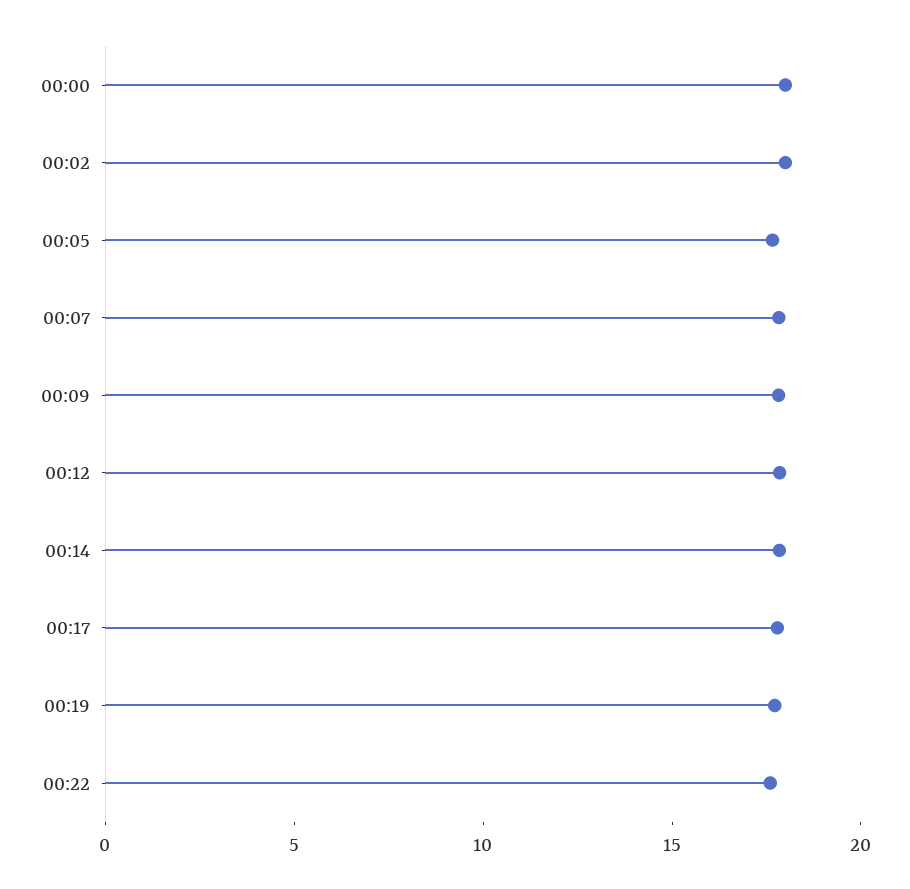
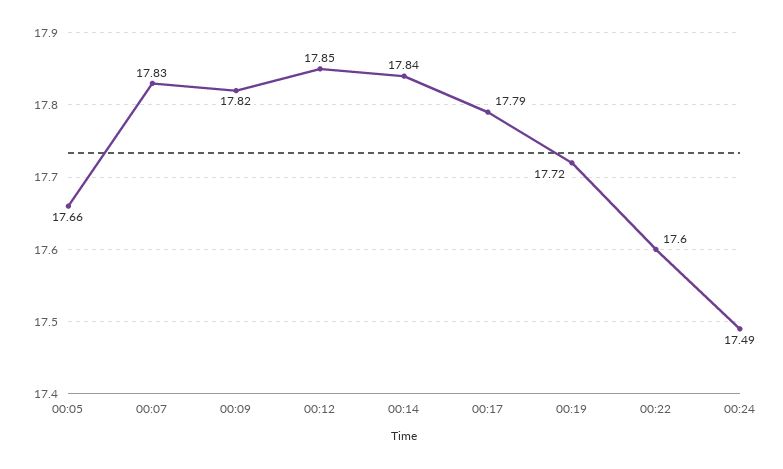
00:00: 18 -> none
00:02: 18 -> none
00:24: none -> 17.49

